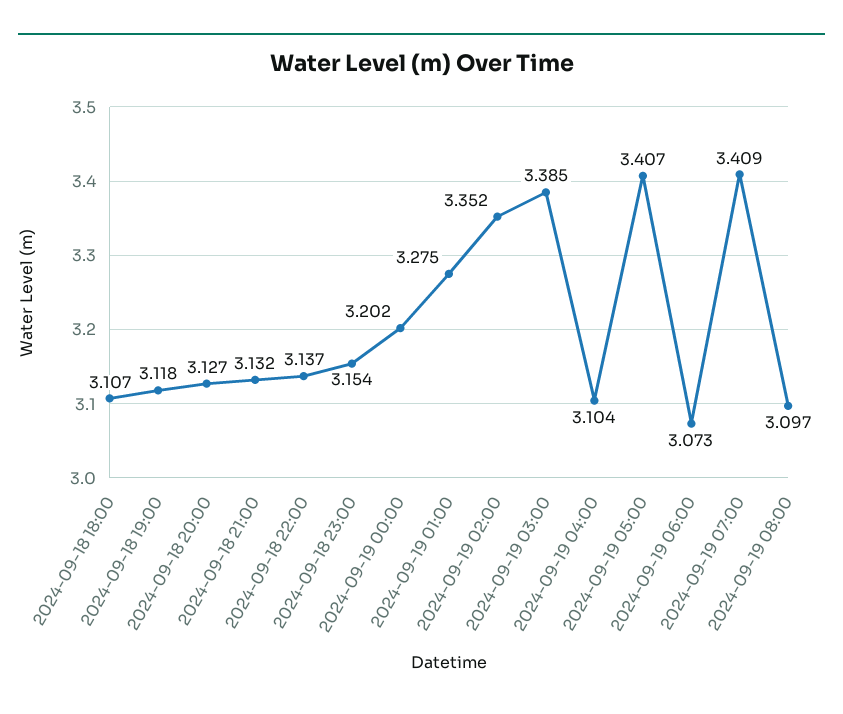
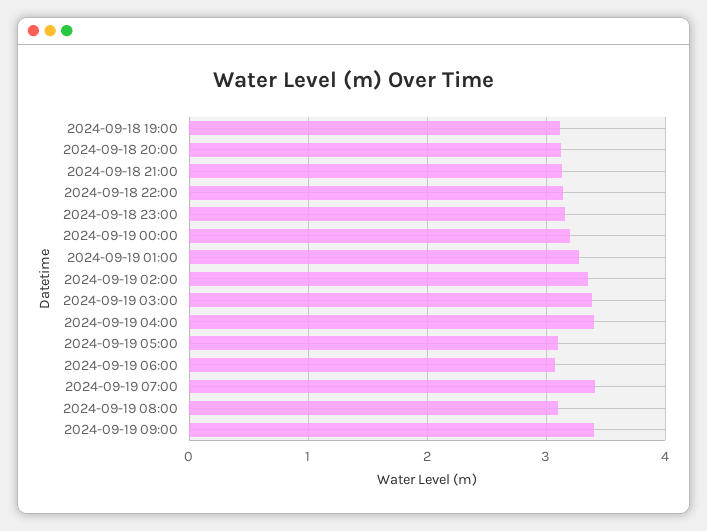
2024-09-18 18:00: 3.107 -> none
2024-09-19 04:00: 3.104 -> 3.4
2024-09-19 05:00: 3.407 -> 3.1
2024-09-19 09:00: none -> 3.4

